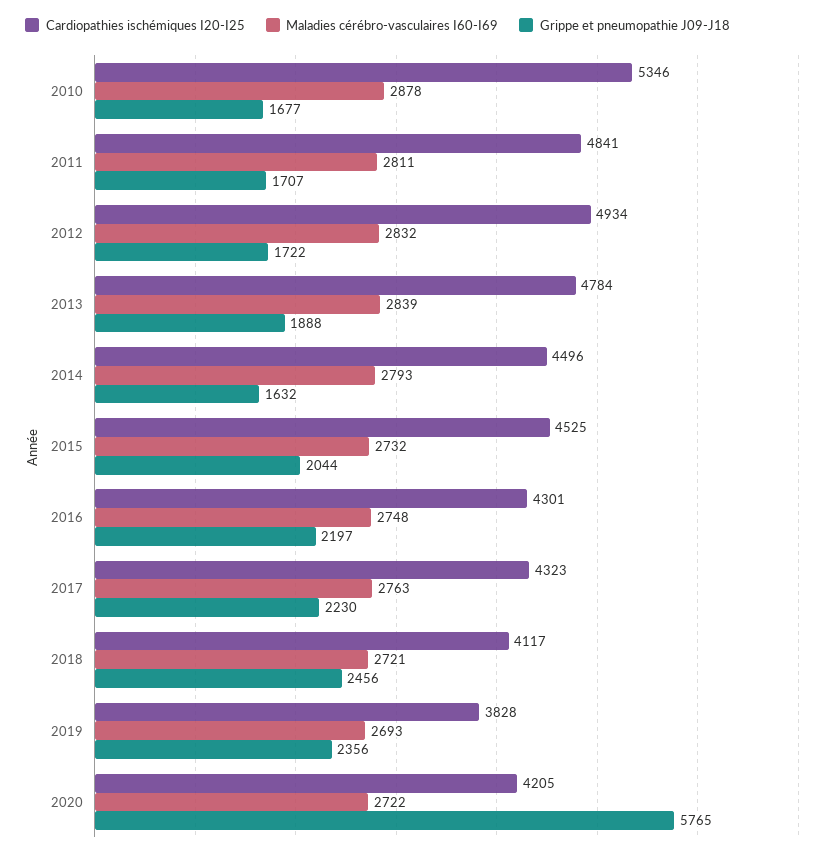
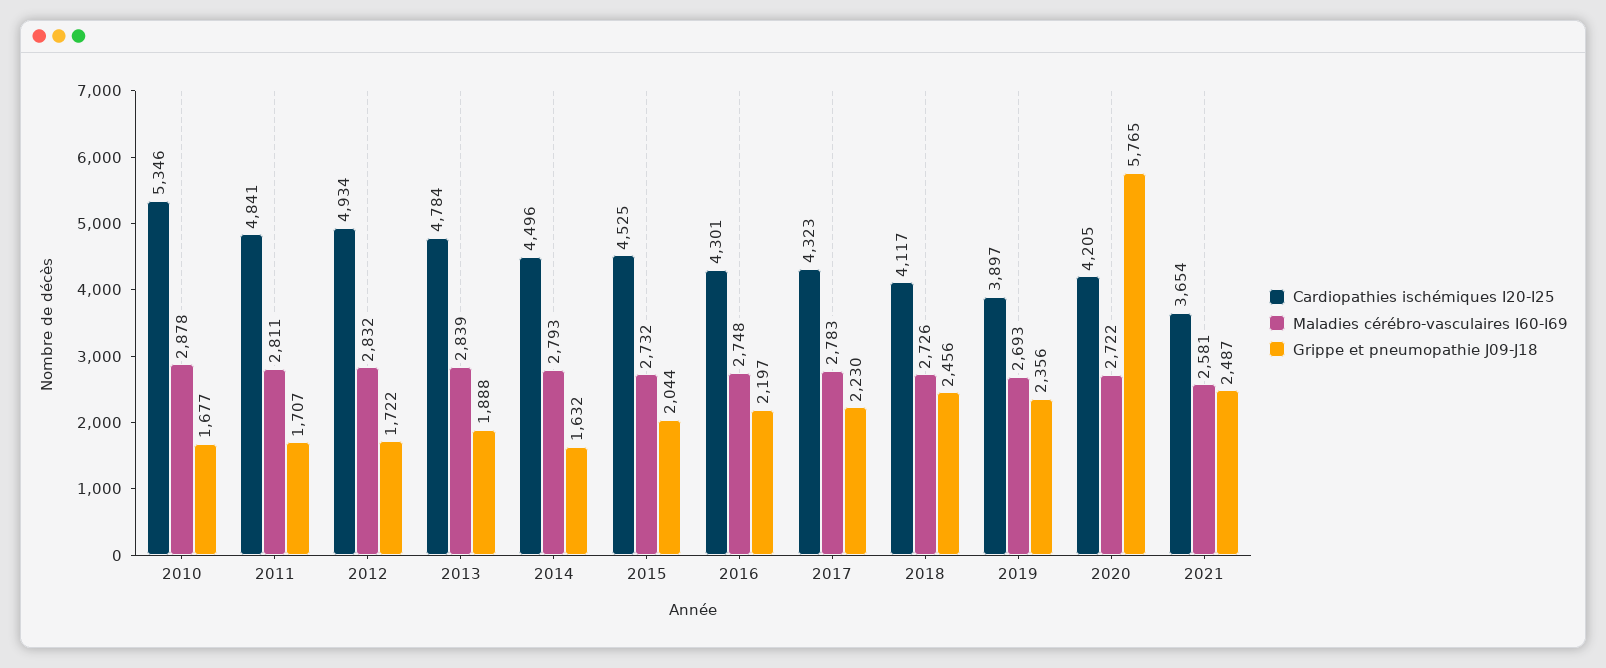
Maladies cérébro-vasculaires I60-I69, 2017: 2763 -> 2783
Maladies cérébro-vasculaires I60-I69, 2018: 2721 -> 2726
Cardiopathies ischémiques I20-I25, 2019: 3828 -> 3897
Cardiopathies ischémiques I20-I25, 2021: none -> 3654
Maladies cérébro-vasculaires I60-I69, 2021: none -> 2581
Grippe et pneumopathie J09-J18, 2021: none -> 2487

